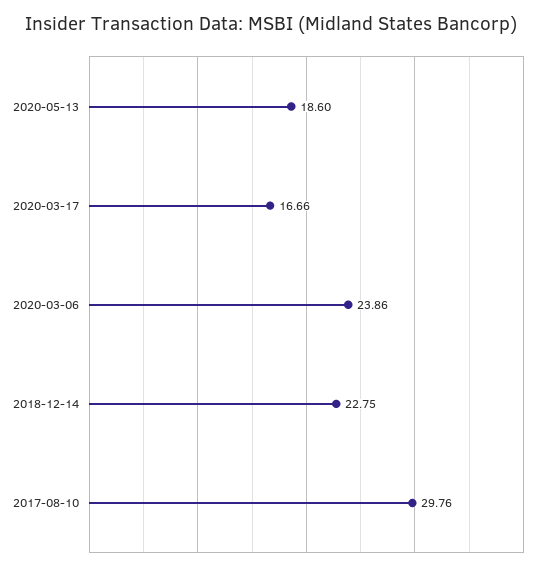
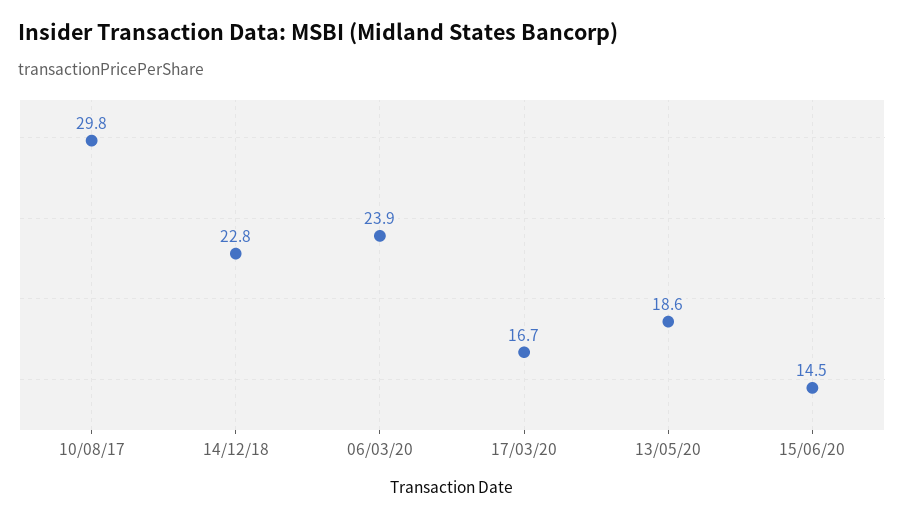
15/06/20: none -> 14.5

